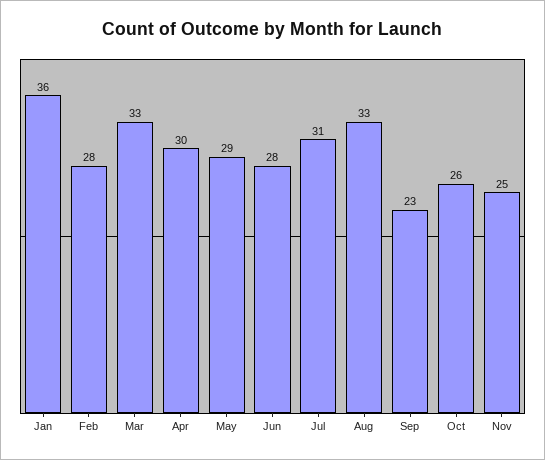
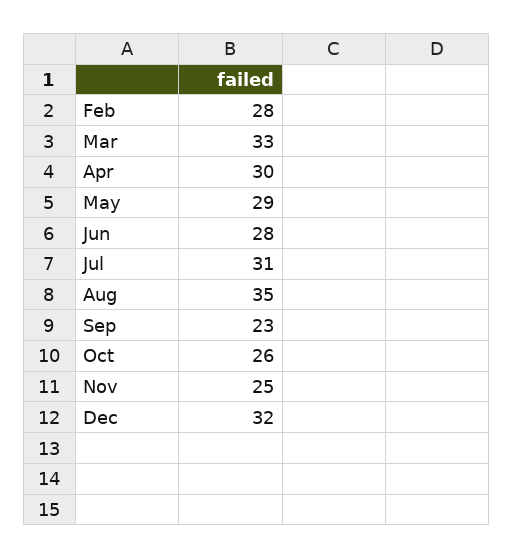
Jan: 36 -> none
Aug: 33 -> 35
Dec: none -> 32

